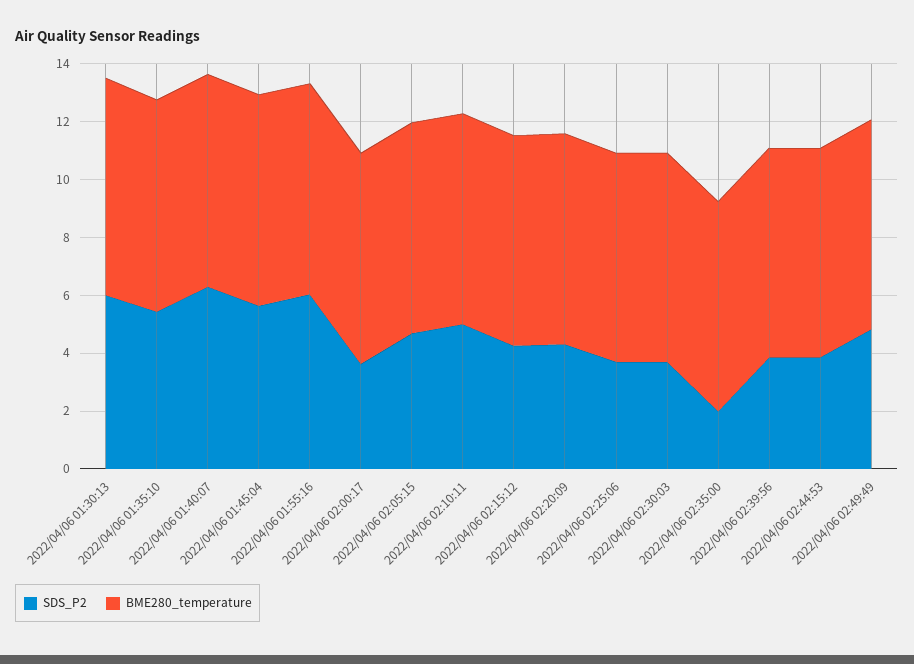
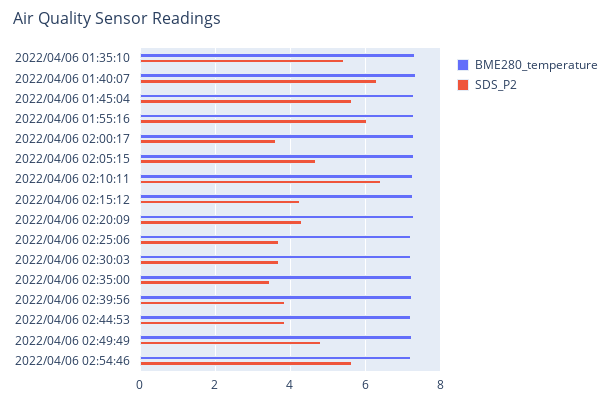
SDS_P2, 2022/04/06 01:30:13: 6 -> none
BME280_temperature, 2022/04/06 01:30:13: 7.5 -> none
SDS_P2, 2022/04/06 02:10:11: 5 -> 6.4
SDS_P2, 2022/04/06 02:35:00: 2 -> 3.4
BME280_temperature, 2022/04/06 02:54:46: none -> 7.2
SDS_P2, 2022/04/06 02:54:46: none -> 5.6

